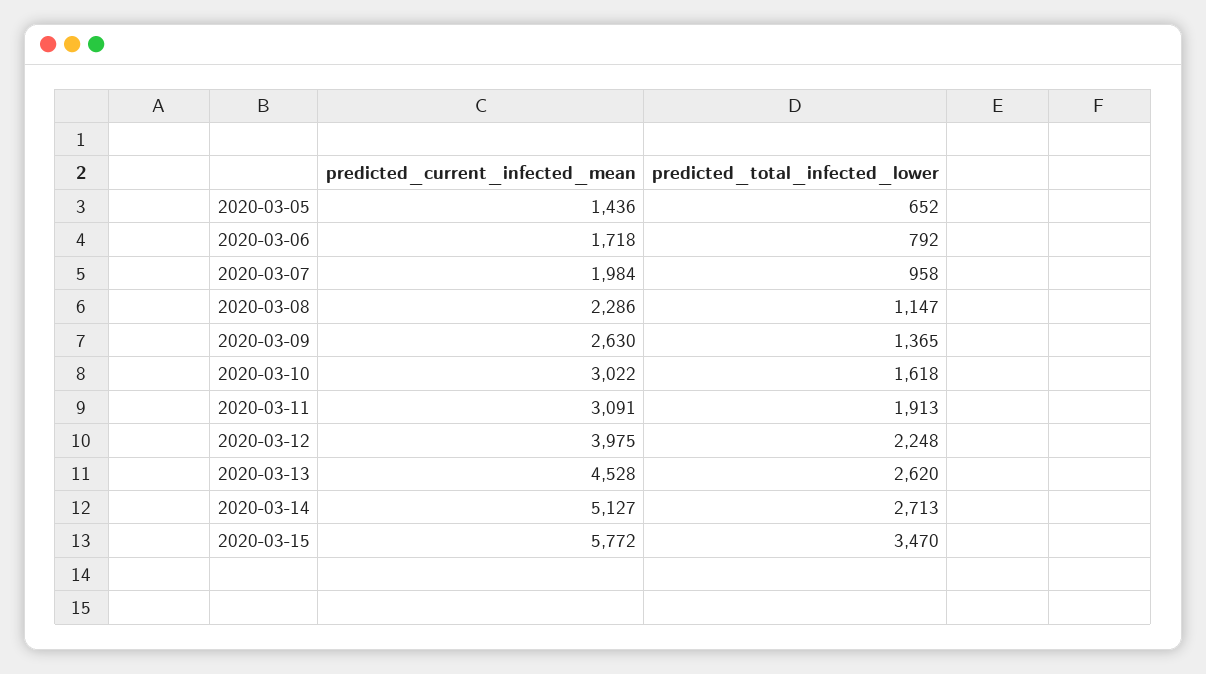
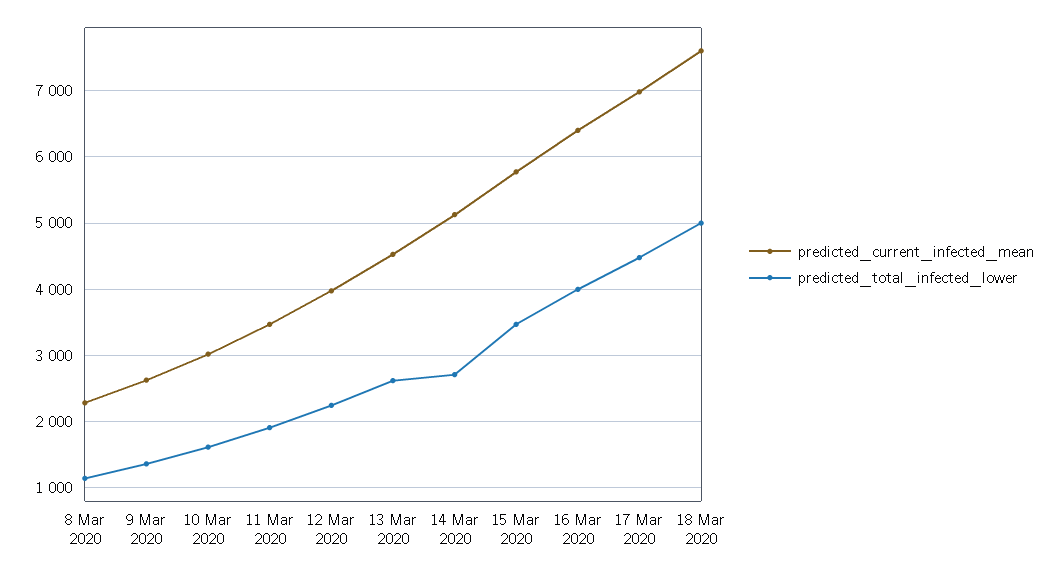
predicted_current_infected_mean, 2020-03-05: 1436 -> none
predicted_total_infected_lower, 2020-03-05: 652 -> none
predicted_current_infected_mean, 2020-03-06: 1718 -> none
predicted_total_infected_lower, 2020-03-06: 792 -> none
predicted_current_infected_mean, 2020-03-07: 1984 -> none
predicted_total_infected_lower, 2020-03-07: 958 -> none
predicted_current_infected_mean, 2020-03-11: 3091 -> 3500
predicted_current_infected_mean, 16 Mar 2020: none -> 6400
predicted_total_infected_lower, 16 Mar 2020: none -> 4000
predicted_current_infected_mean, 17 Mar 2020: none -> 7000
predicted_total_infected_lower, 17 Mar 2020: none -> 4500
predicted_current_infected_mean, 18 Mar 2020: none -> 7600
predicted_total_infected_lower, 18 Mar 2020: none -> 5000

